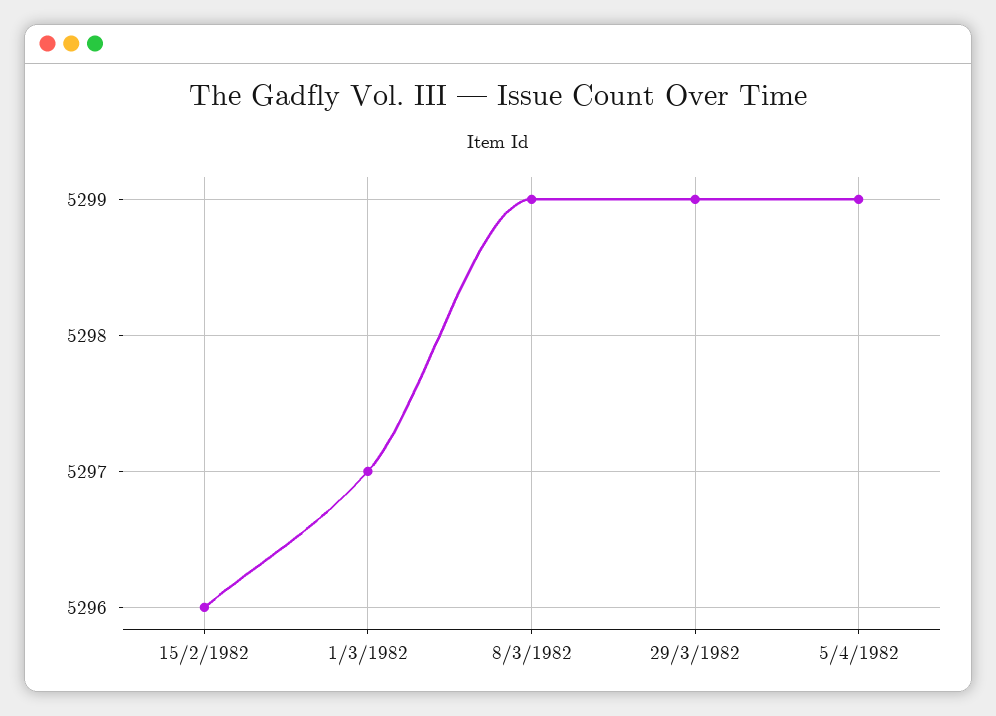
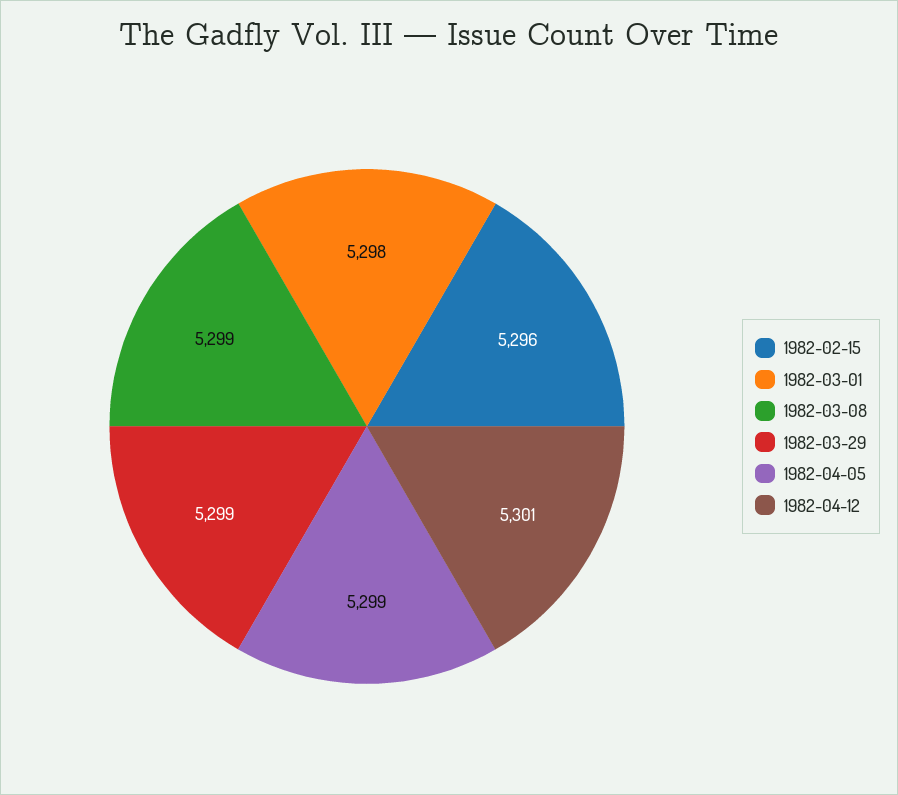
1/3/1982: 5297 -> 5298
1982-04-12: none -> 5301

